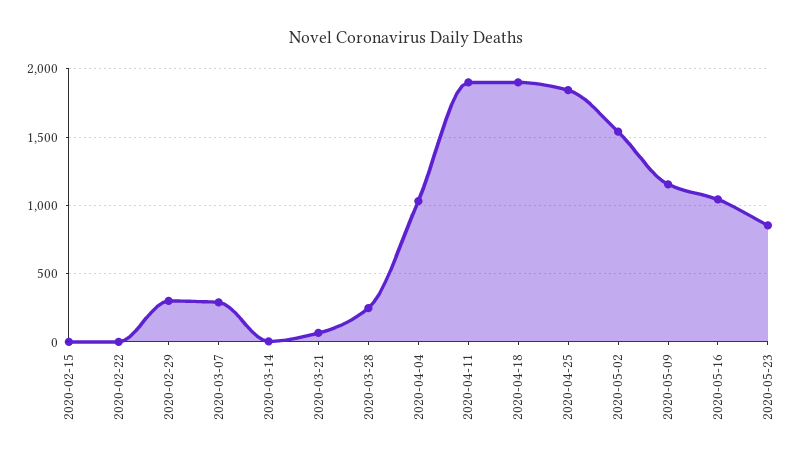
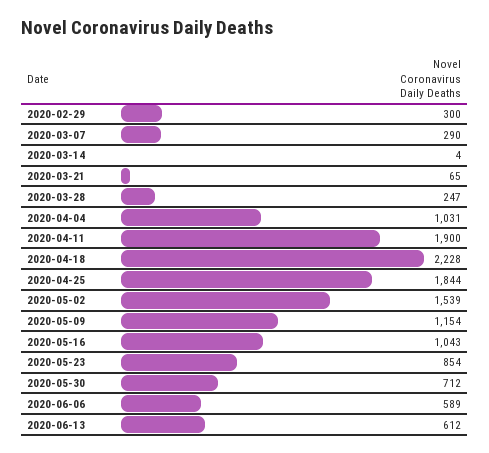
2020-02-15: 0 -> none
2020-02-22: 0 -> none
2020-04-18: 1900 -> 2228
2020-05-30: none -> 712
2020-06-06: none -> 589
2020-06-13: none -> 612

